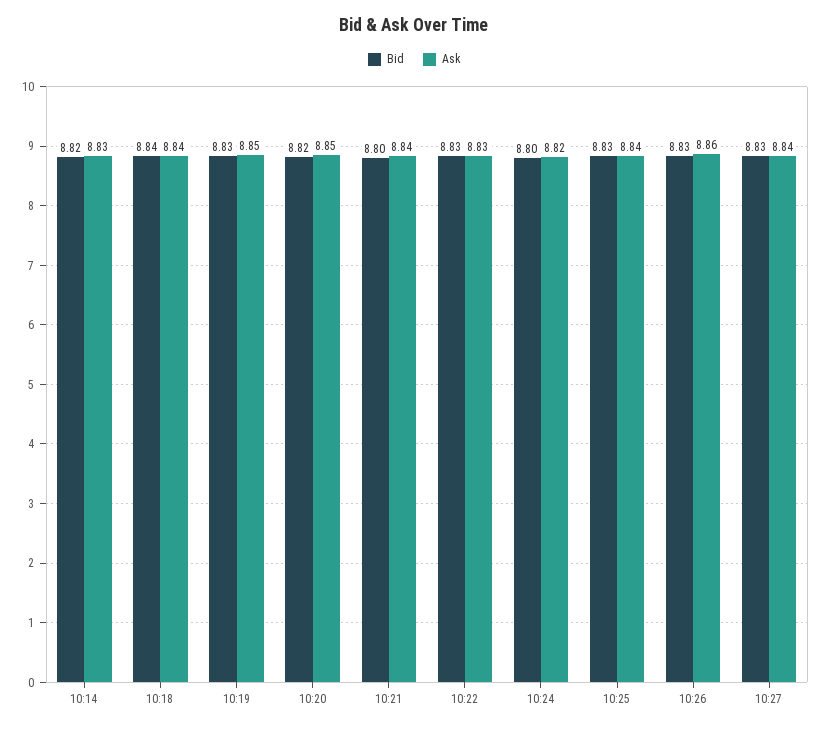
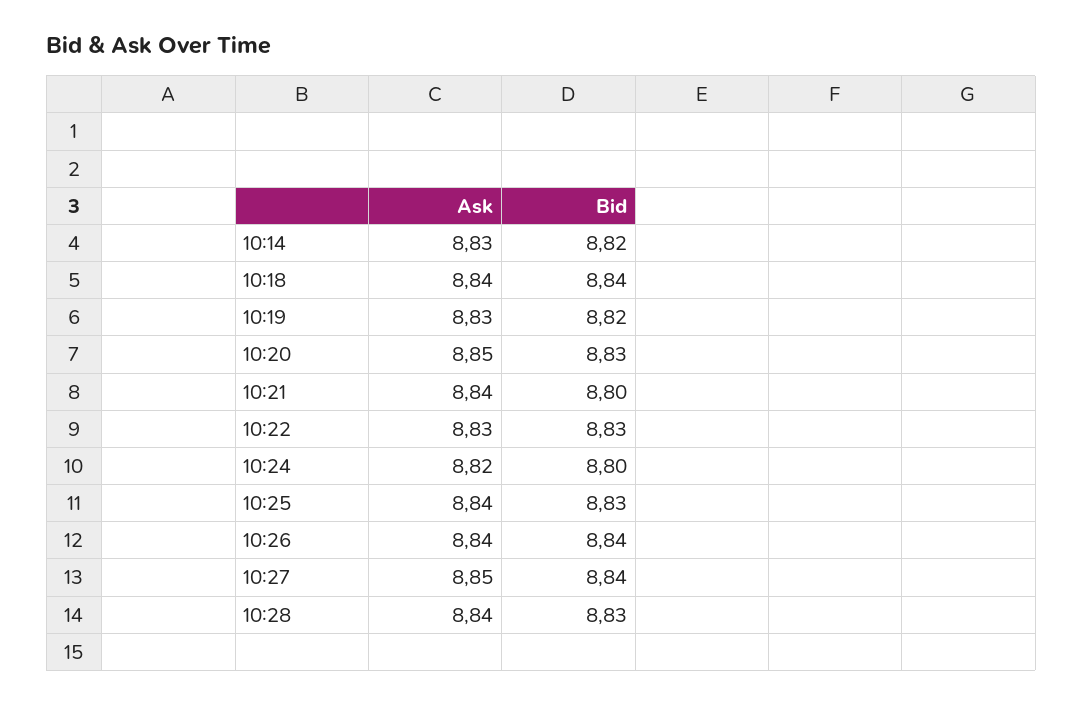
Bid, 10:19: 8.83 -> 8.82
Ask, 10:19: 8.85 -> 8.83
Bid, 10:20: 8.82 -> 8.83
Bid, 10:26: 8.83 -> 8.84
Ask, 10:26: 8.86 -> 8.84
Bid, 10:27: 8.83 -> 8.84
Ask, 10:27: 8.84 -> 8.85
Ask, 10:28: none -> 8.84
Bid, 10:28: none -> 8.83

